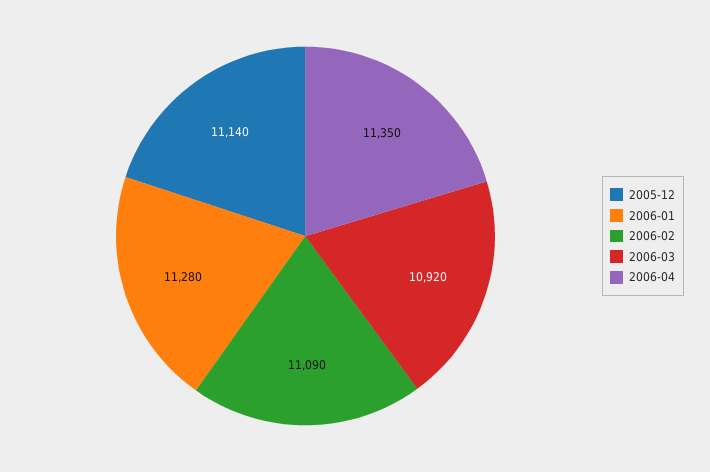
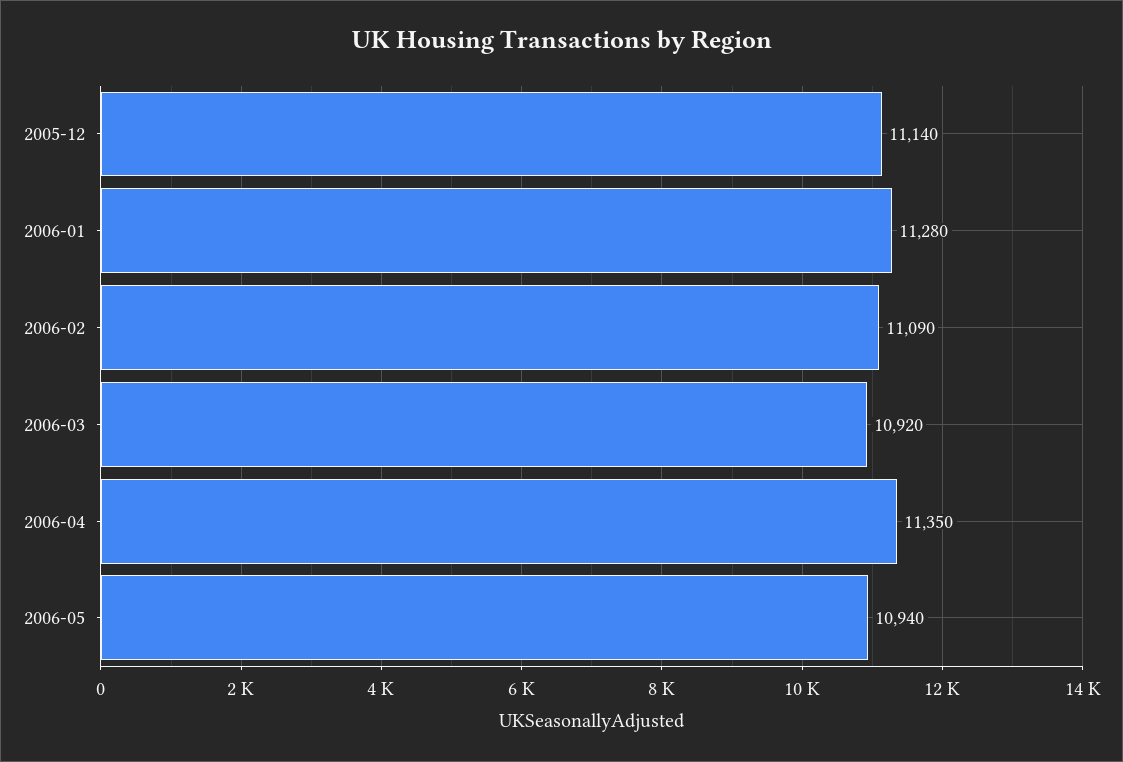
2006-05: none -> 10940

